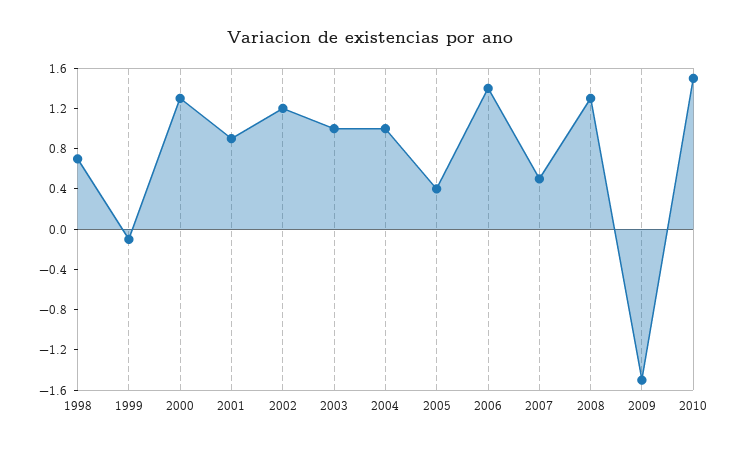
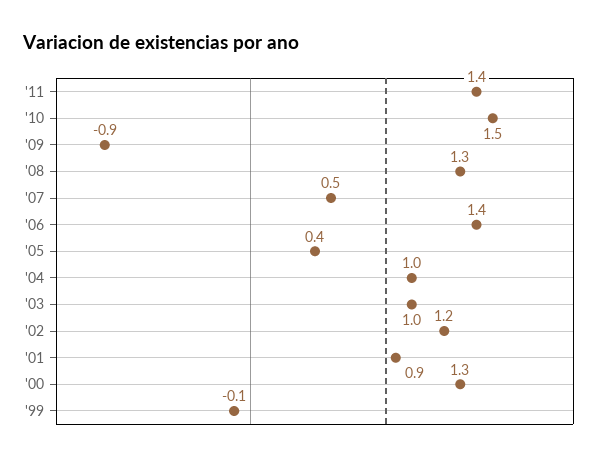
1998: 0.7 -> none
2009: -1.5 -> -0.9
'11: none -> 1.4

